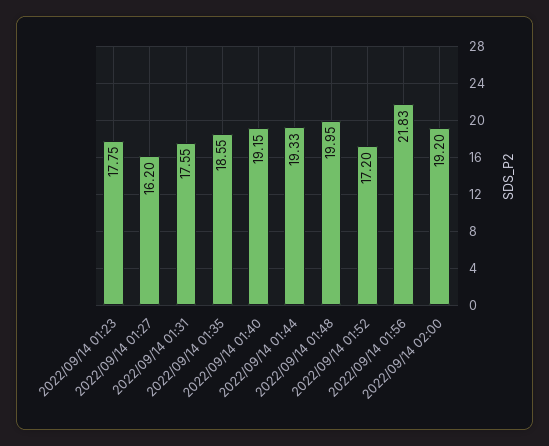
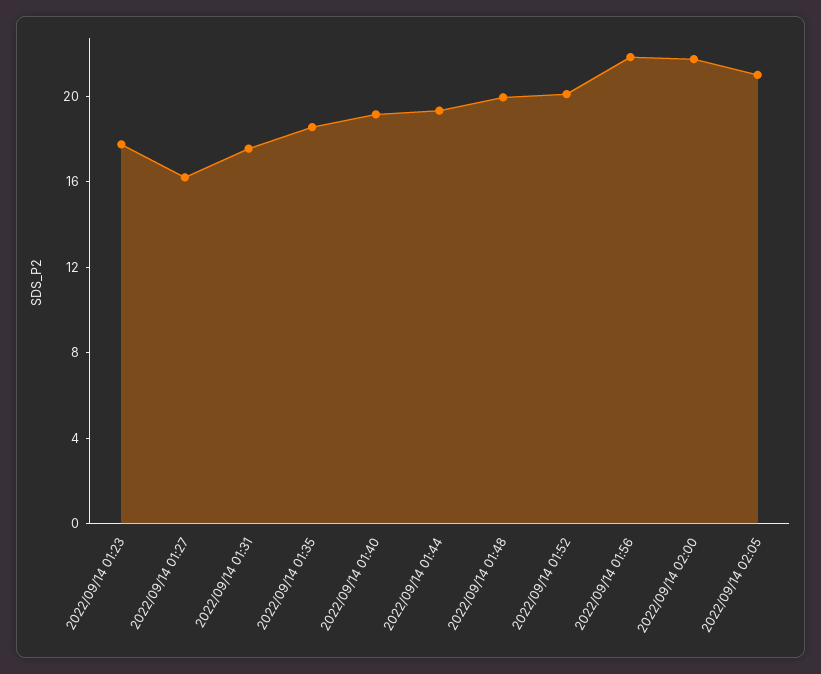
2022/09/14 01:52: 17.2 -> 20
2022/09/14 02:00: 19.2 -> 22
2022/09/14 02:05: none -> 21

